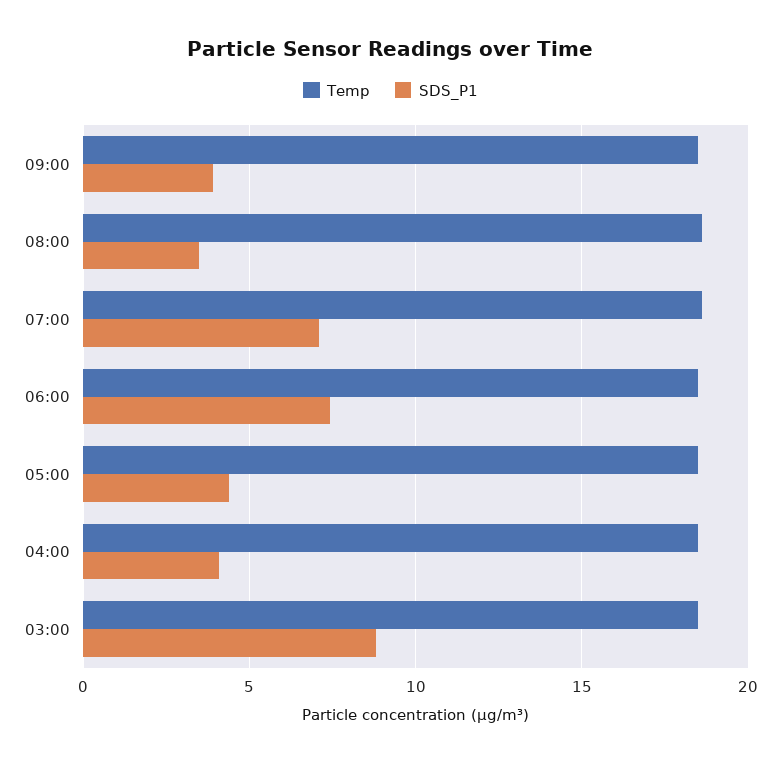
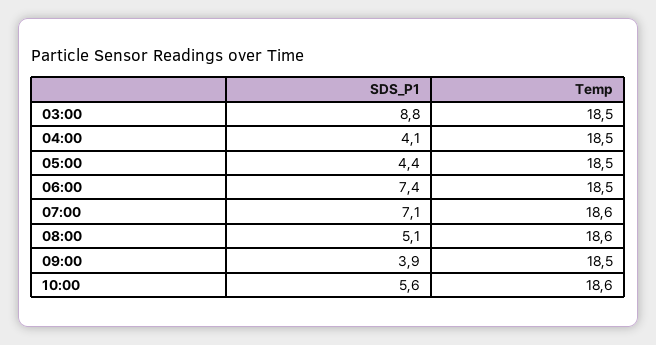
SDS_P1, 08:00: 3.5 -> 5.1
SDS_P1, 10:00: none -> 5.6
Temp, 10:00: none -> 18.6

